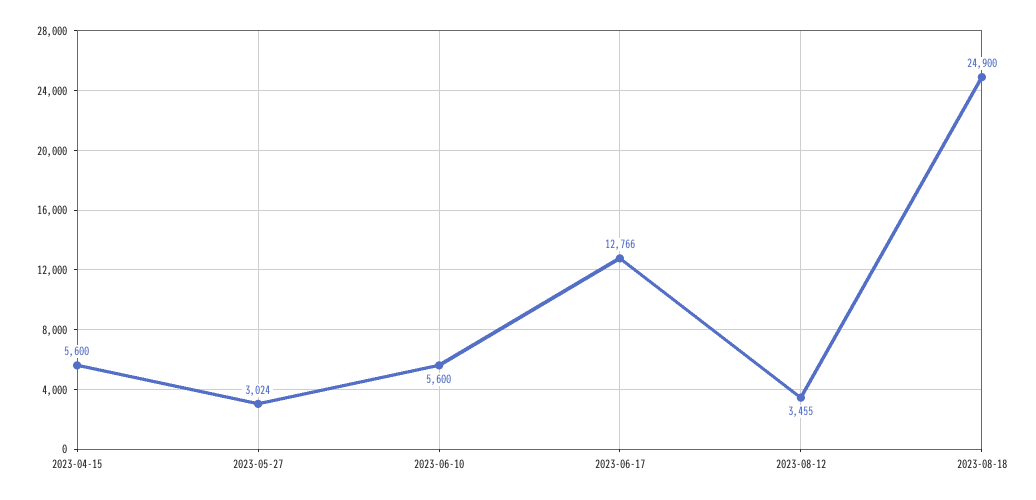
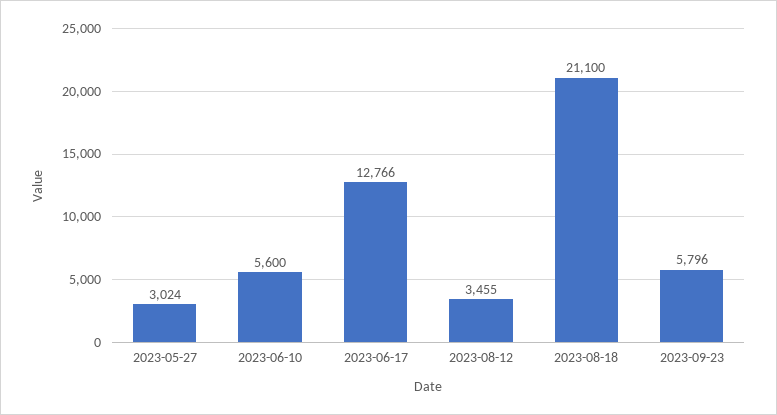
2023-04-15: 5600 -> none
2023-08-18: 24900 -> 21100
2023-09-23: none -> 5796

